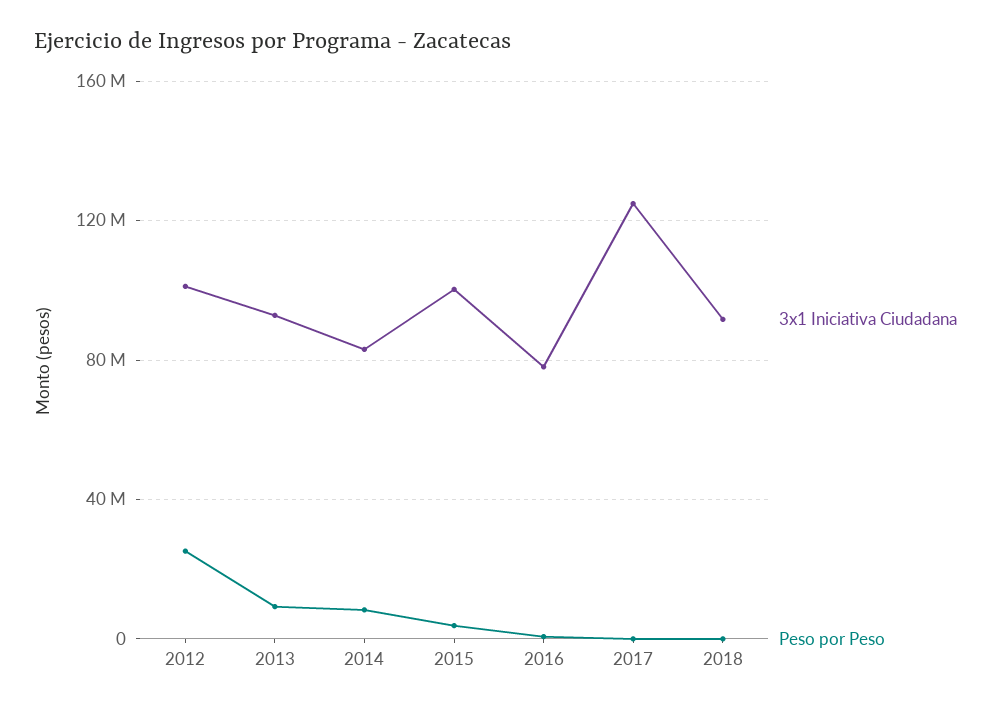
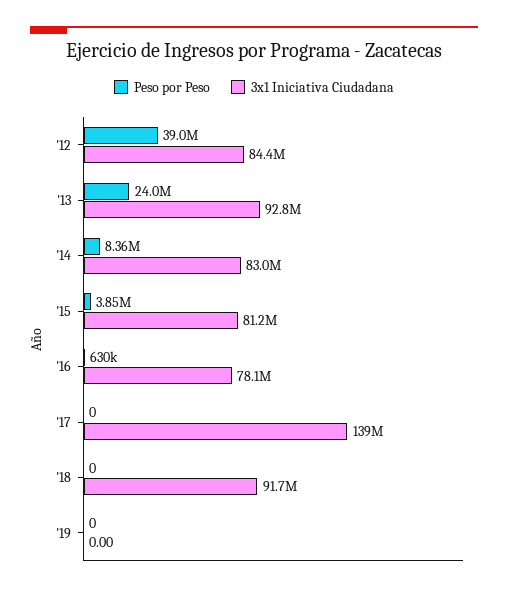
3x1 Iniciativa Ciudadana, 2012: 100000000 -> 84400000
Peso por Peso, 2012: 25000000 -> 39000000
Peso por Peso, 2013: 10000000 -> 24000000
3x1 Iniciativa Ciudadana, 2015: 100000000 -> 81200000
3x1 Iniciativa Ciudadana, 2017: 125000000 -> 139000000
Peso por Peso, '19: none -> 0
3x1 Iniciativa Ciudadana, '19: none -> 0

